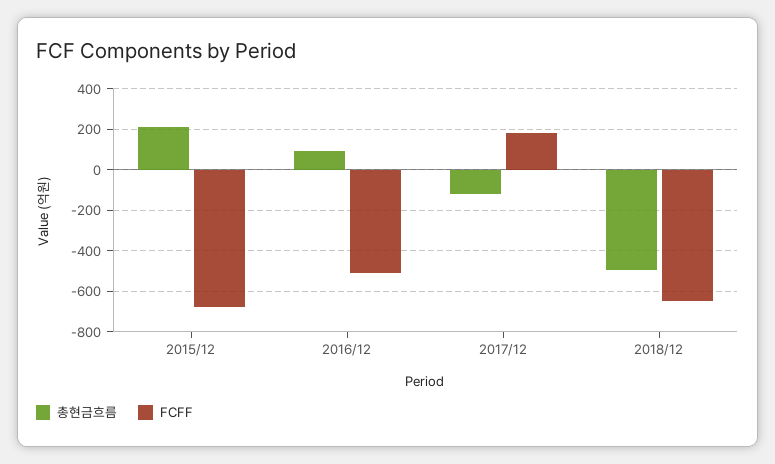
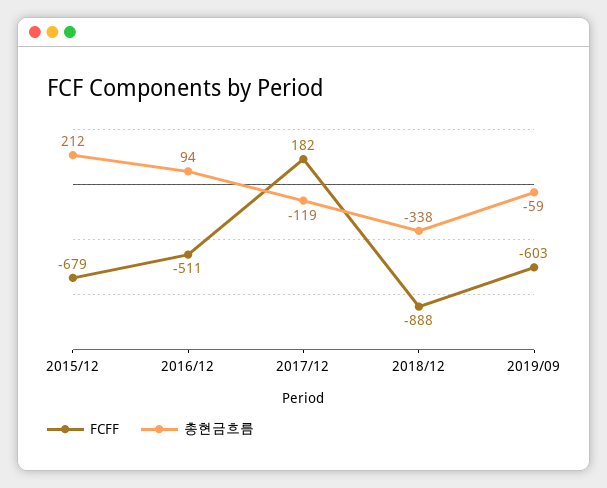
총현금흐름, 2018/12: -500 -> -338
FCFF, 2018/12: -650 -> -888
FCFF, 2019/09: none -> -603
총현금흐름, 2019/09: none -> -59

